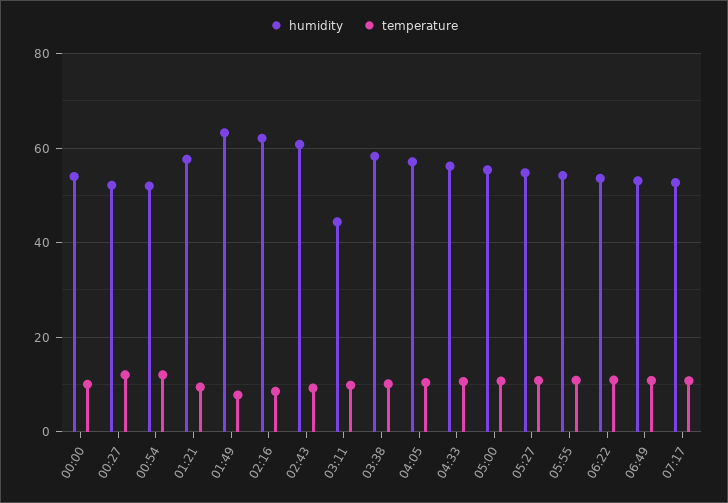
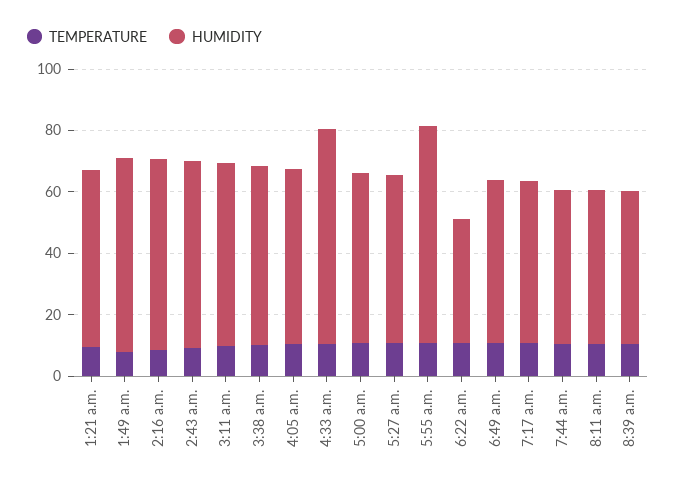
humidity, 00:00: 54 -> none
temperature, 00:00: 10 -> none
humidity, 00:27: 52 -> none
temperature, 00:27: 12 -> none
humidity, 00:54: 52 -> none
temperature, 00:54: 12 -> none
humidity, 03:11: 44 -> 60
humidity, 04:33: 56 -> 70
humidity, 05:55: 54 -> 70
humidity, 06:22: 54 -> 40
temperature, 7:44 a.m.: none -> 10
humidity, 7:44 a.m.: none -> 50
temperature, 8:11 a.m.: none -> 10
humidity, 8:11 a.m.: none -> 50
temperature, 8:39 a.m.: none -> 10
humidity, 8:39 a.m.: none -> 50

